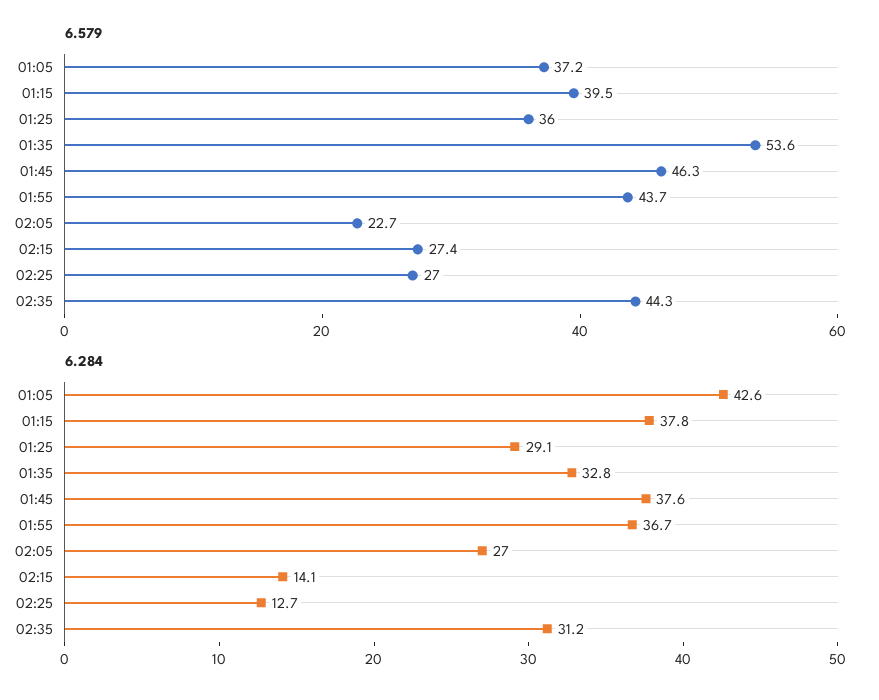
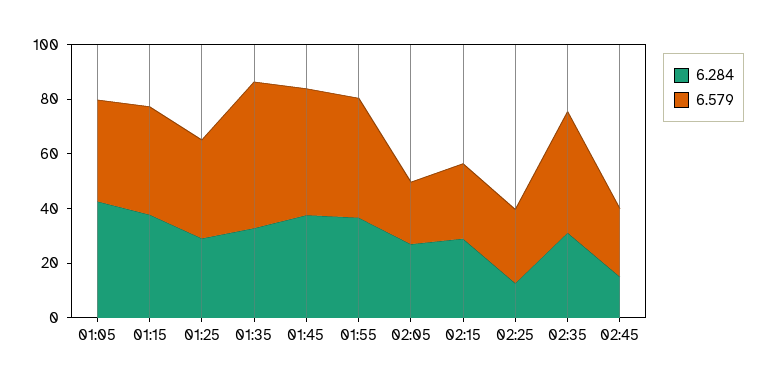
6.284, 02:15: 14.1 -> 30
6.284, 02:45: none -> 15
6.579, 02:45: none -> 25

